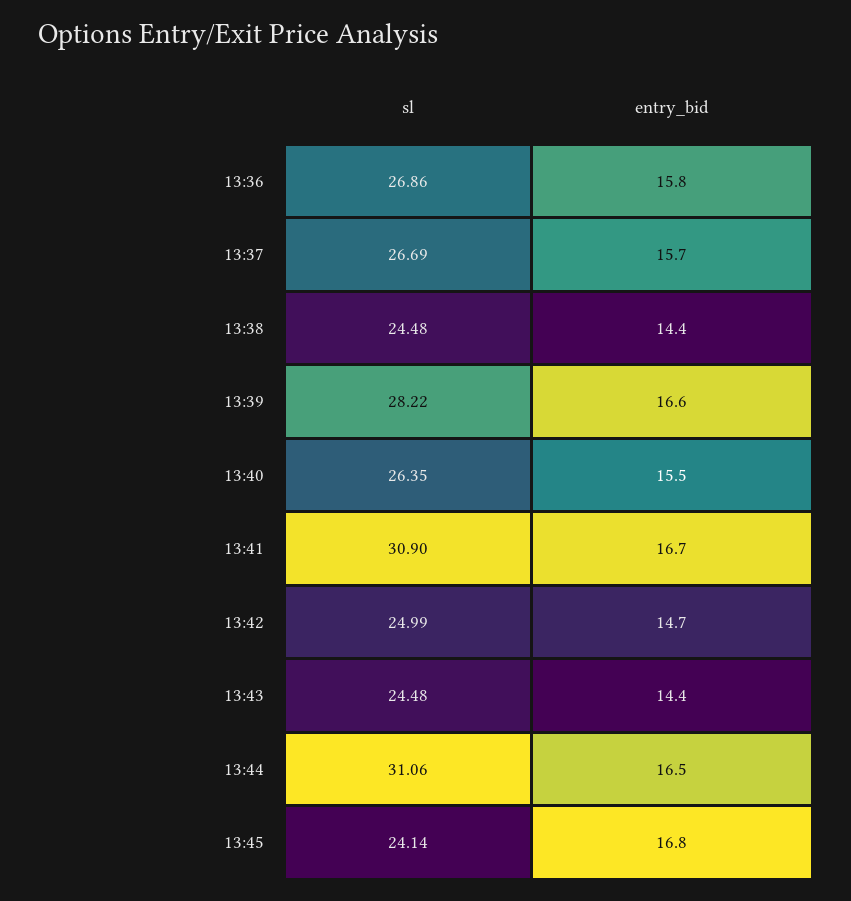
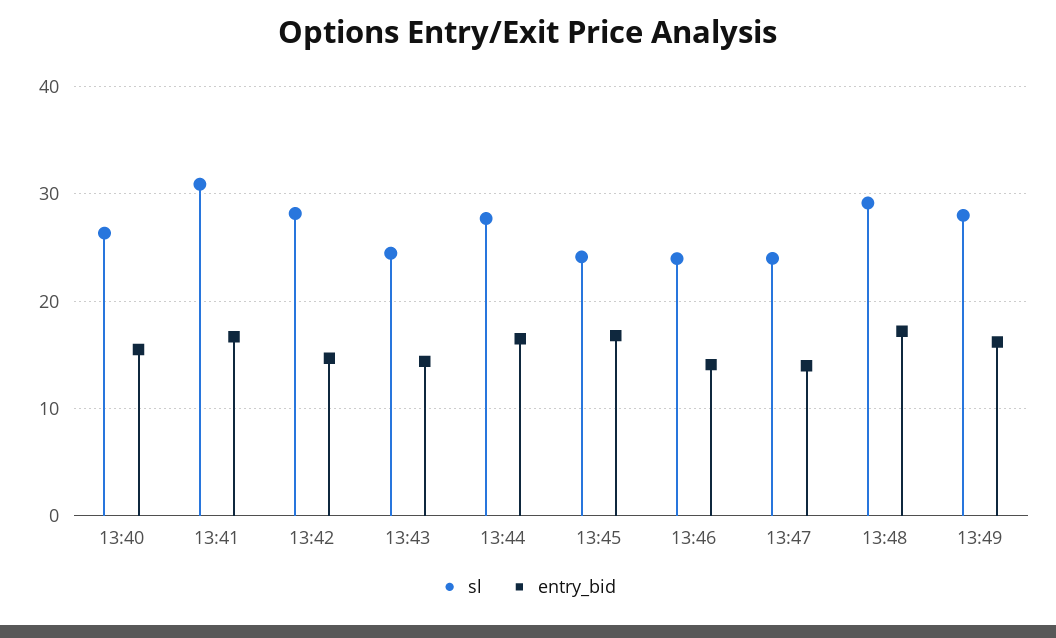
sl, 13:36: 26.86 -> none
entry_bid, 13:36: 15.8 -> none
sl, 13:37: 26.69 -> none
entry_bid, 13:37: 15.7 -> none
sl, 13:38: 24.48 -> none
entry_bid, 13:38: 14.4 -> none
sl, 13:39: 28.22 -> none
entry_bid, 13:39: 16.6 -> none
sl, 13:42: 24.99 -> 28
sl, 13:44: 31.06 -> 28
sl, 13:46: none -> 24
entry_bid, 13:46: none -> 14
sl, 13:47: none -> 24
entry_bid, 13:47: none -> 14
sl, 13:48: none -> 29
entry_bid, 13:48: none -> 17
sl, 13:49: none -> 28
entry_bid, 13:49: none -> 16

